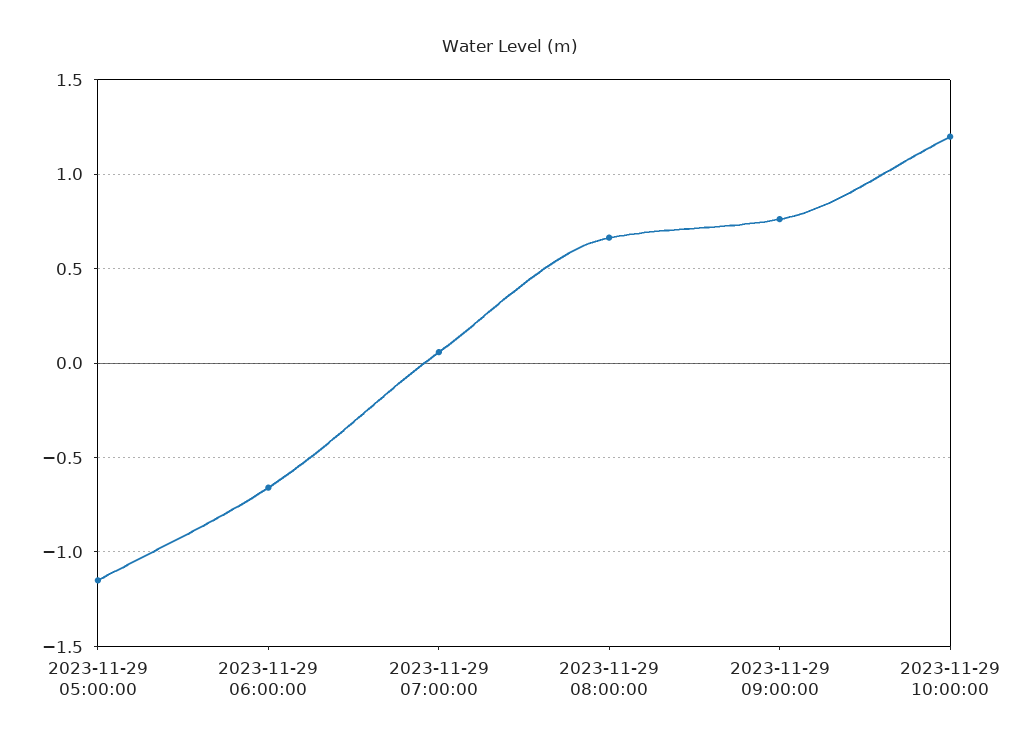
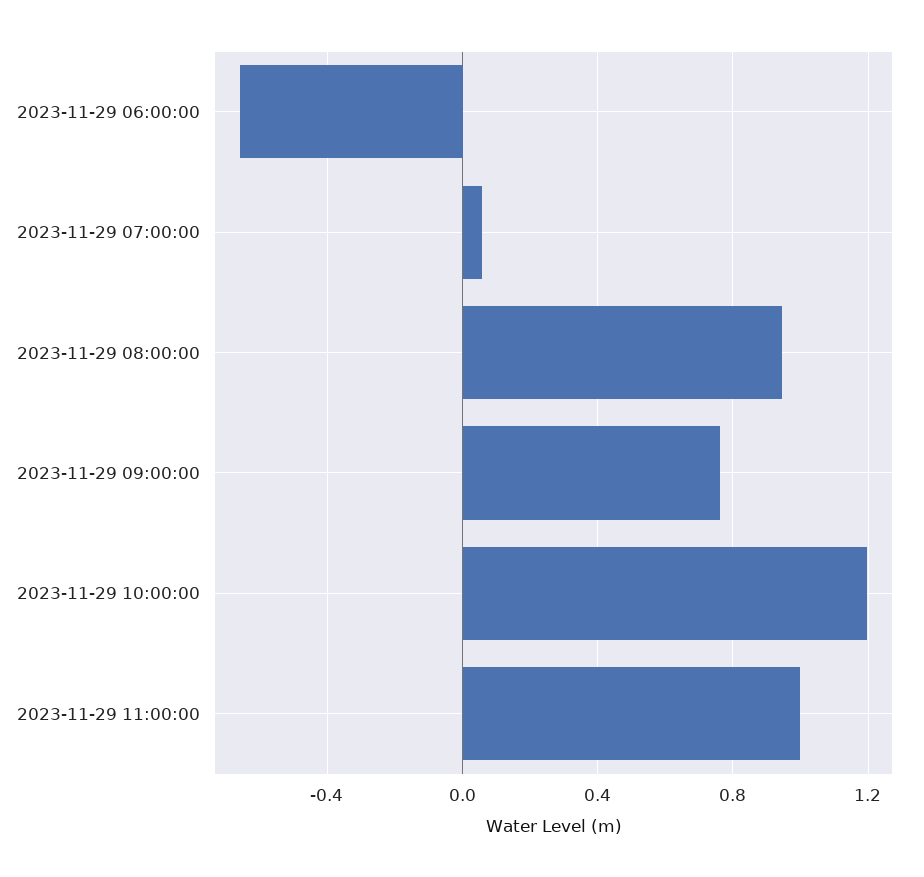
2023-11-29 05:00:00: -1.15 -> none
2023-11-29 08:00:00: 0.65 -> 0.95
2023-11-29 11:00:00: none -> 1

